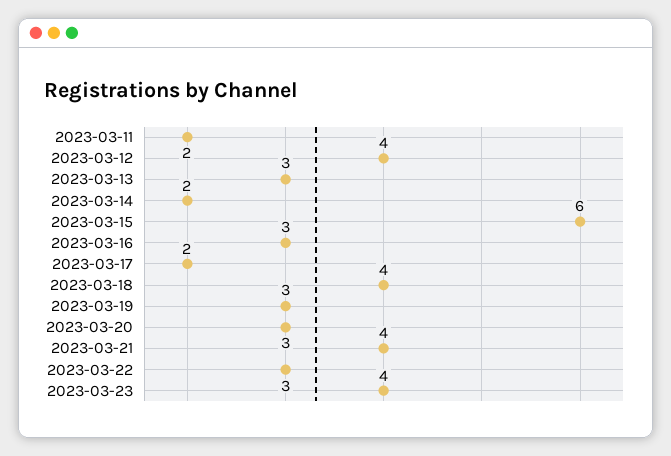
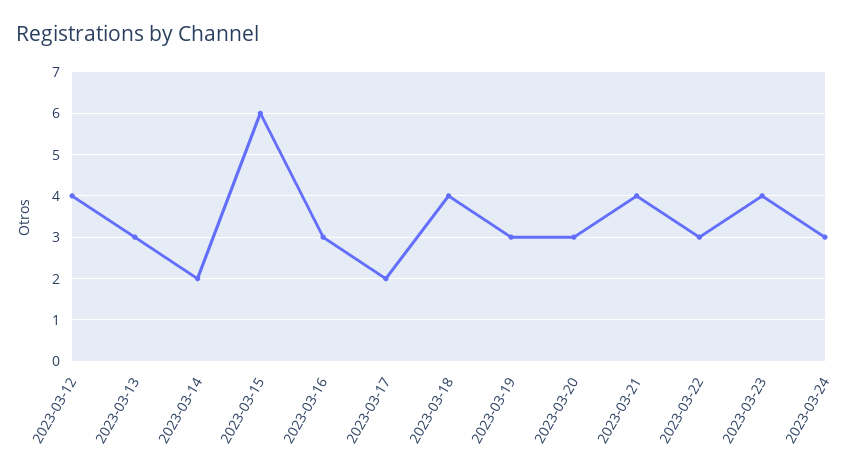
2023-03-11: 2 -> none
2023-03-24: none -> 3

